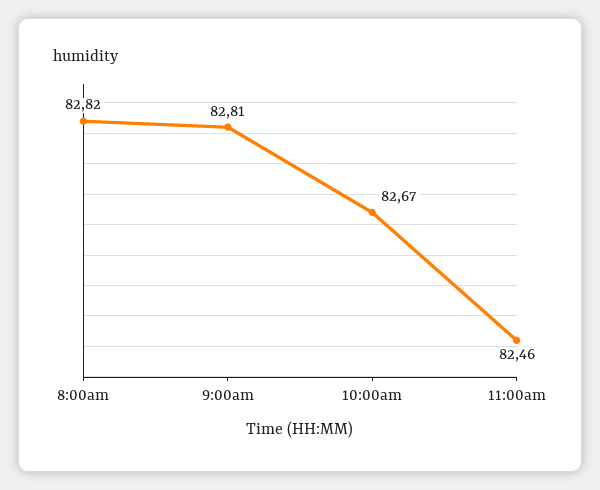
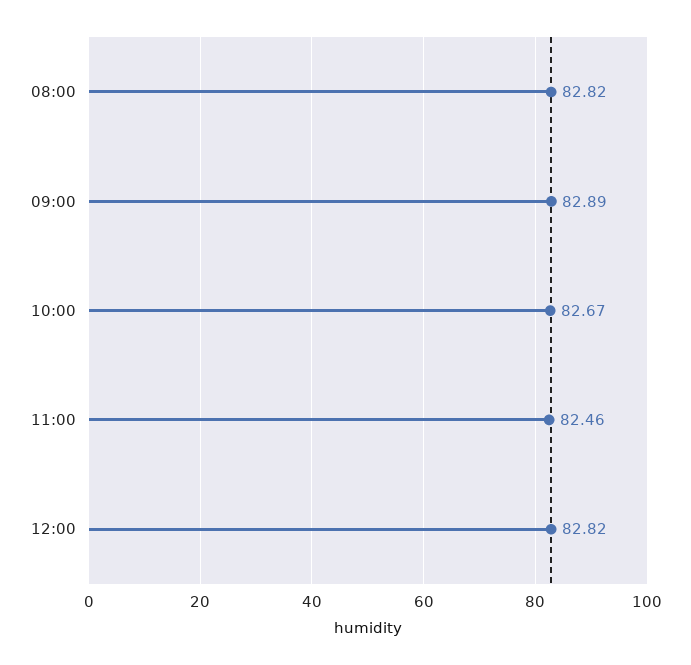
9:00am: 82.81 -> 82.89
12:00: none -> 82.82

